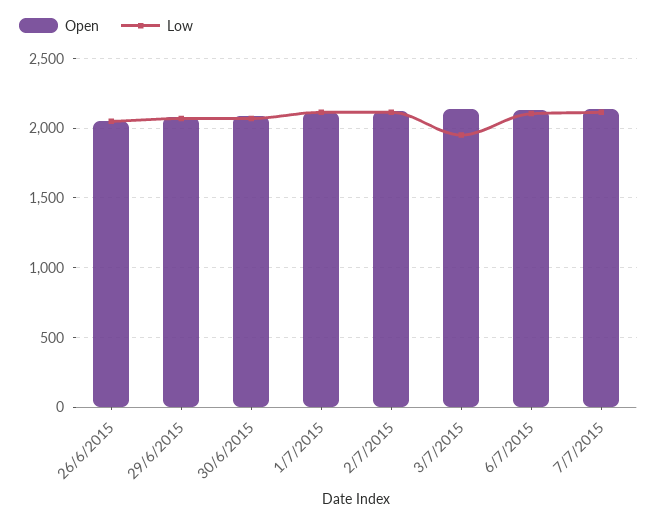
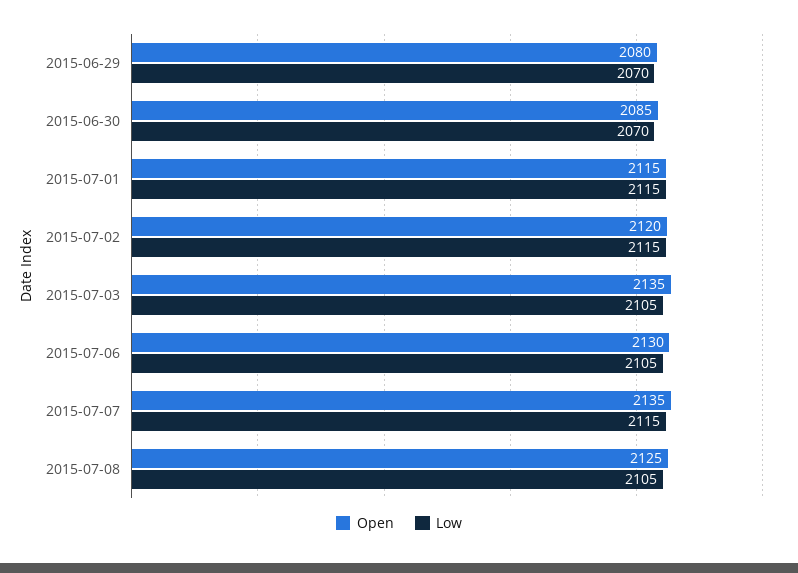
Open, 26/6/2015: 2050 -> none
Low, 26/6/2015: 2050 -> none
Low, 3/7/2015: 1950 -> 2105
Open, 2015-07-08: none -> 2125
Low, 2015-07-08: none -> 2105

